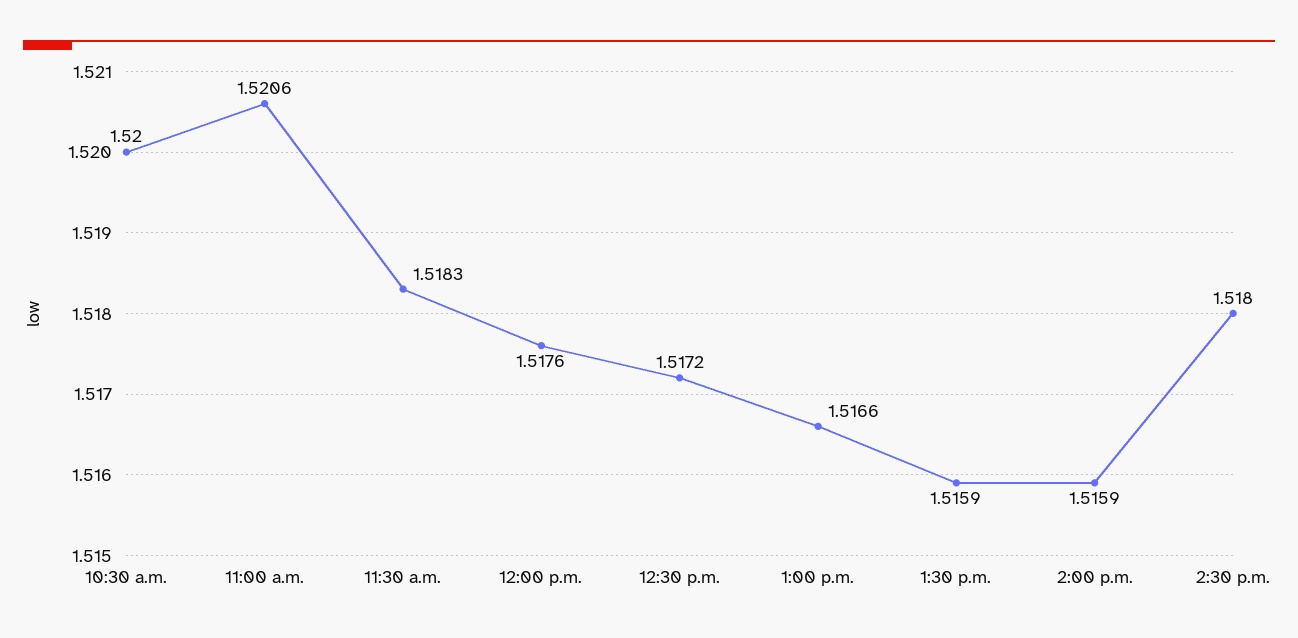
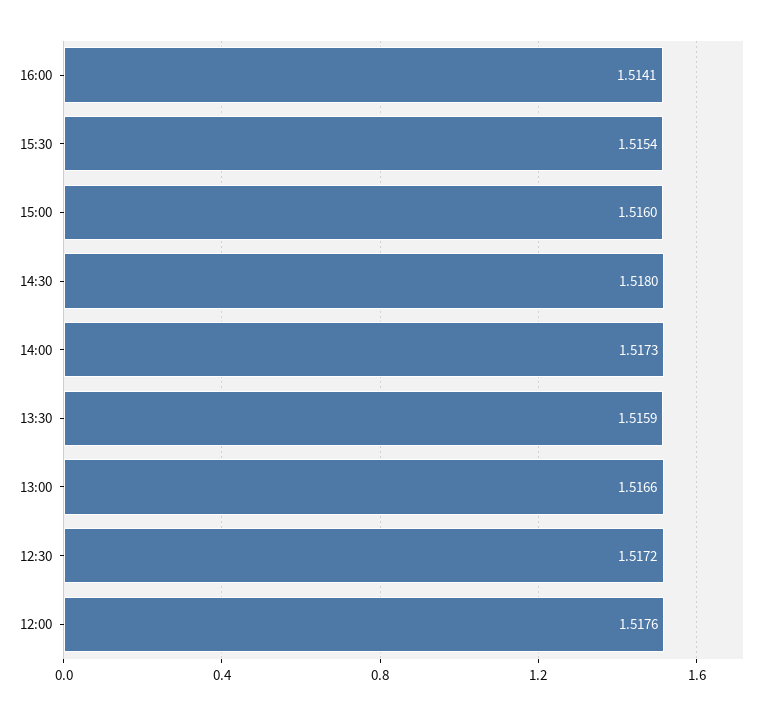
10:30 a.m.: 1.52 -> none
11:00 a.m.: 1.5206 -> none
11:30 a.m.: 1.5183 -> none
2:00 p.m.: 1.5159 -> 1.5173
16:00: none -> 1.5141
15:30: none -> 1.5154
15:00: none -> 1.516

